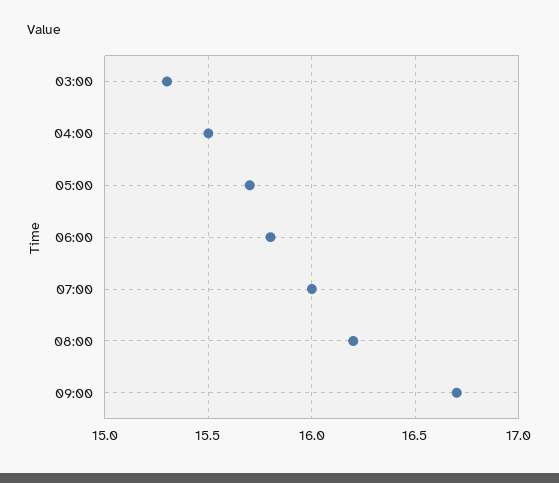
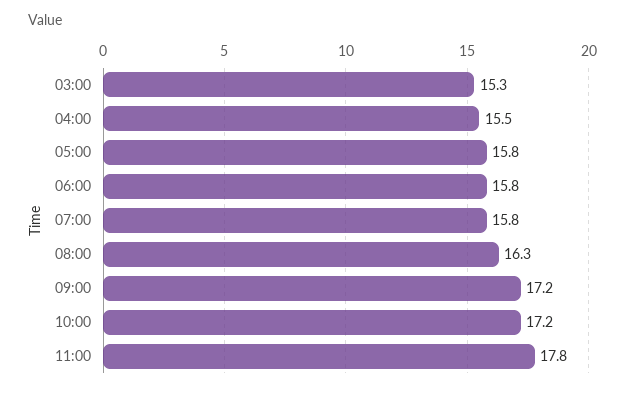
05:00: 15.7 -> 15.8
07:00: 16 -> 15.8
08:00: 16.2 -> 16.3
09:00: 16.7 -> 17.2
10:00: none -> 17.2
11:00: none -> 17.8

